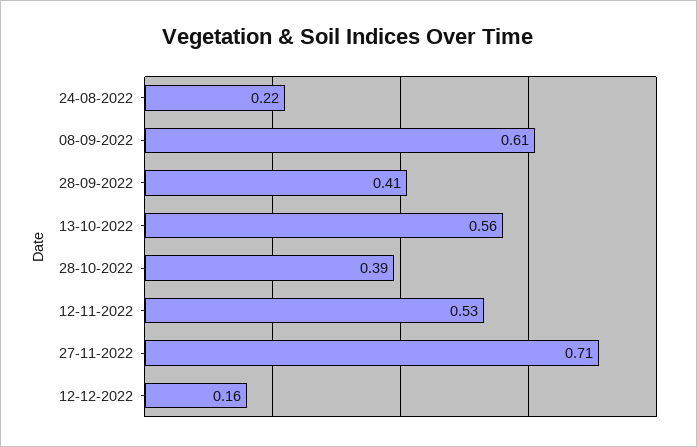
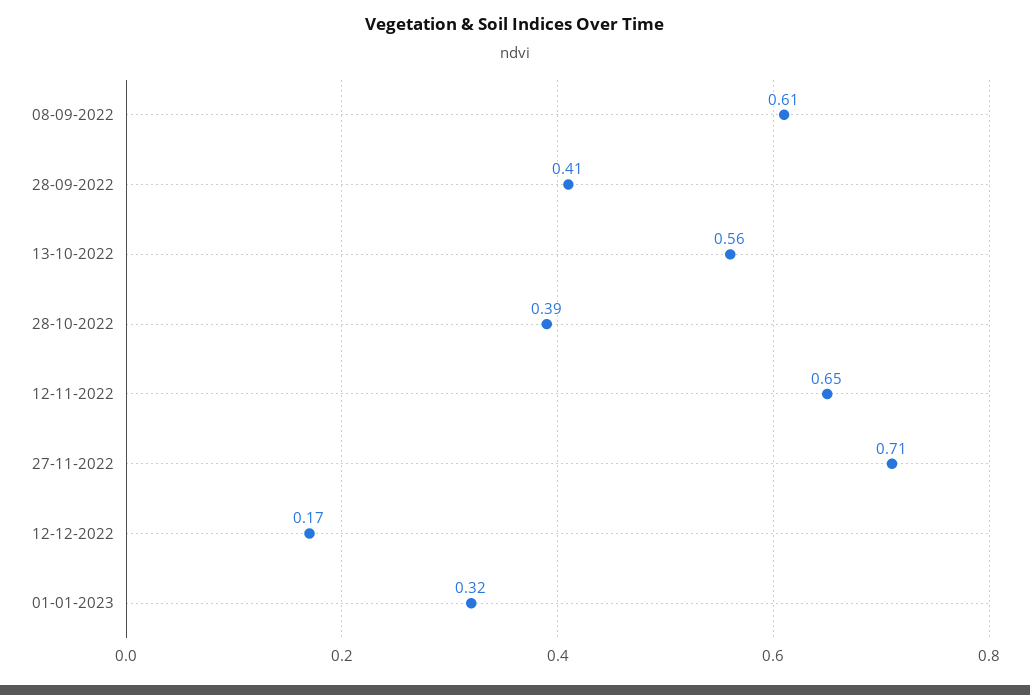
24-08-2022: 0.22 -> none
12-11-2022: 0.53 -> 0.65
12-12-2022: 0.16 -> 0.17
01-01-2023: none -> 0.32

